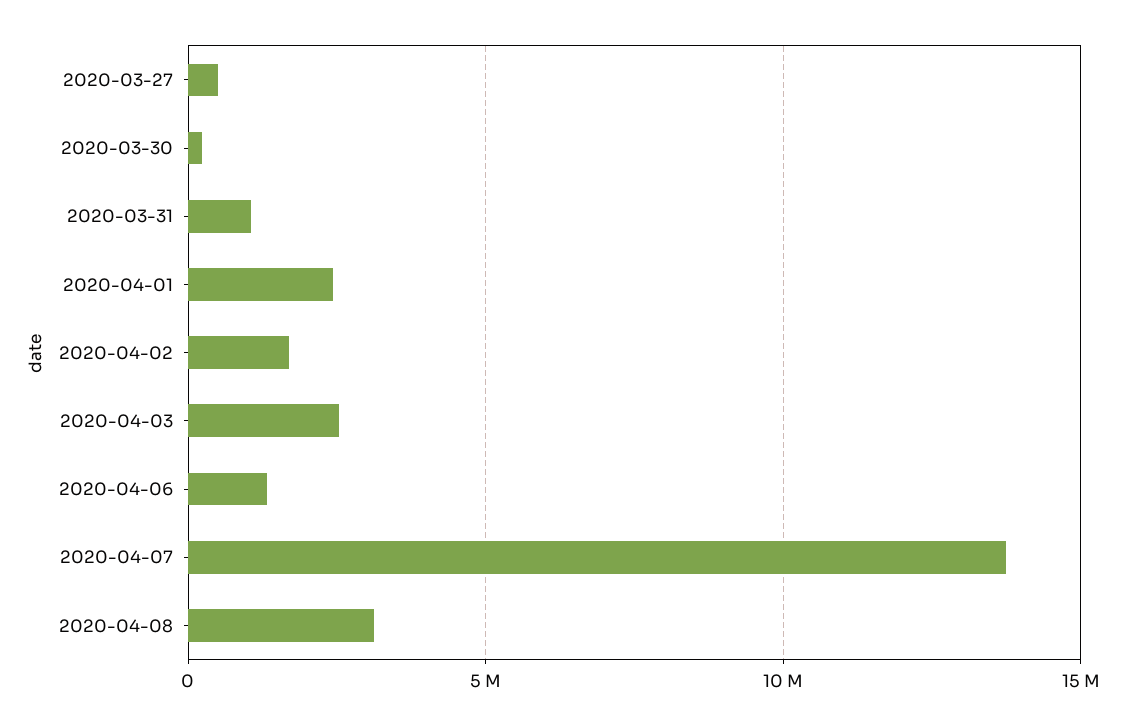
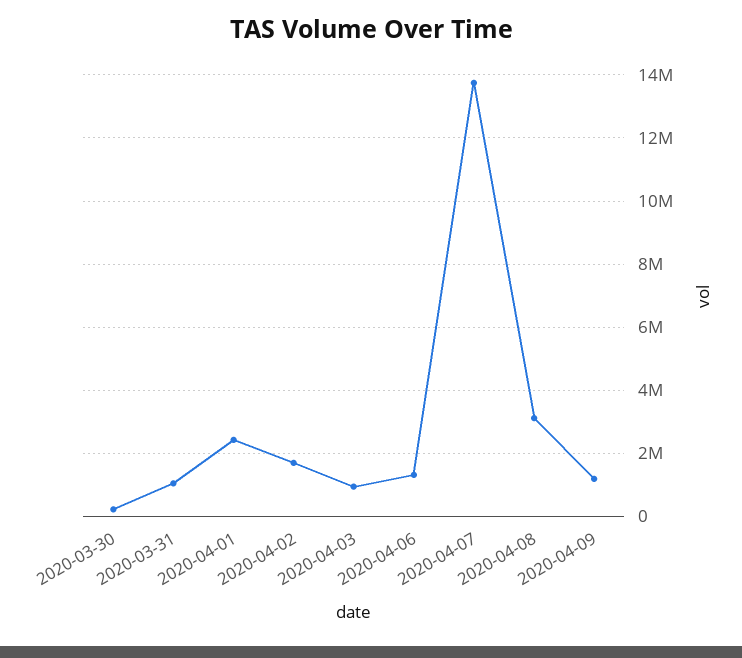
2020-03-27: 500000 -> none
2020-04-03: 2500000 -> 1000000
2020-04-09: none -> 1200000

